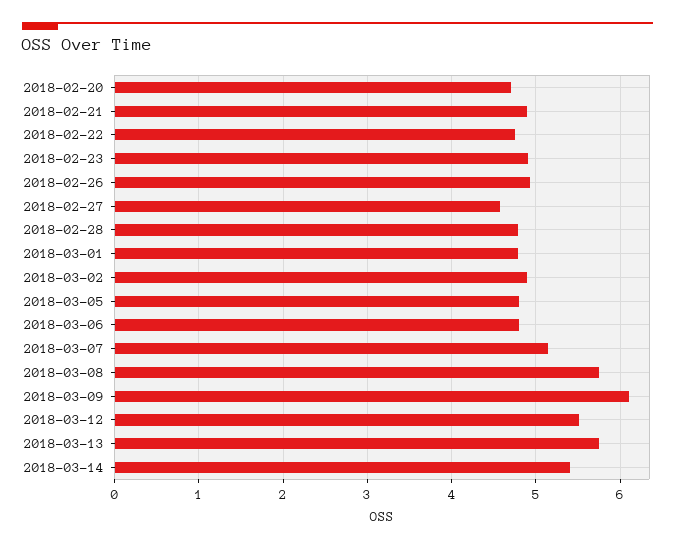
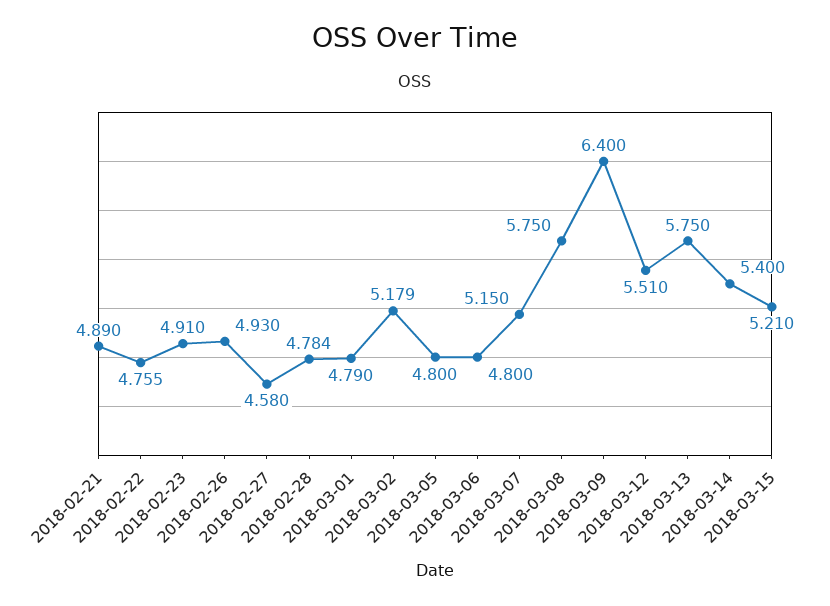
2018-02-20: 4.7 -> none
2018-03-02: 4.9 -> 5.179
2018-03-09: 6.1 -> 6.4
2018-03-15: none -> 5.21

